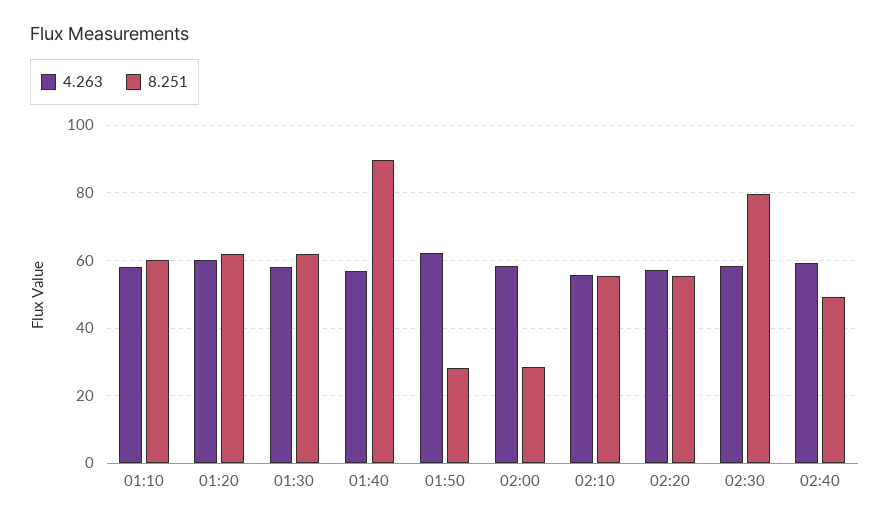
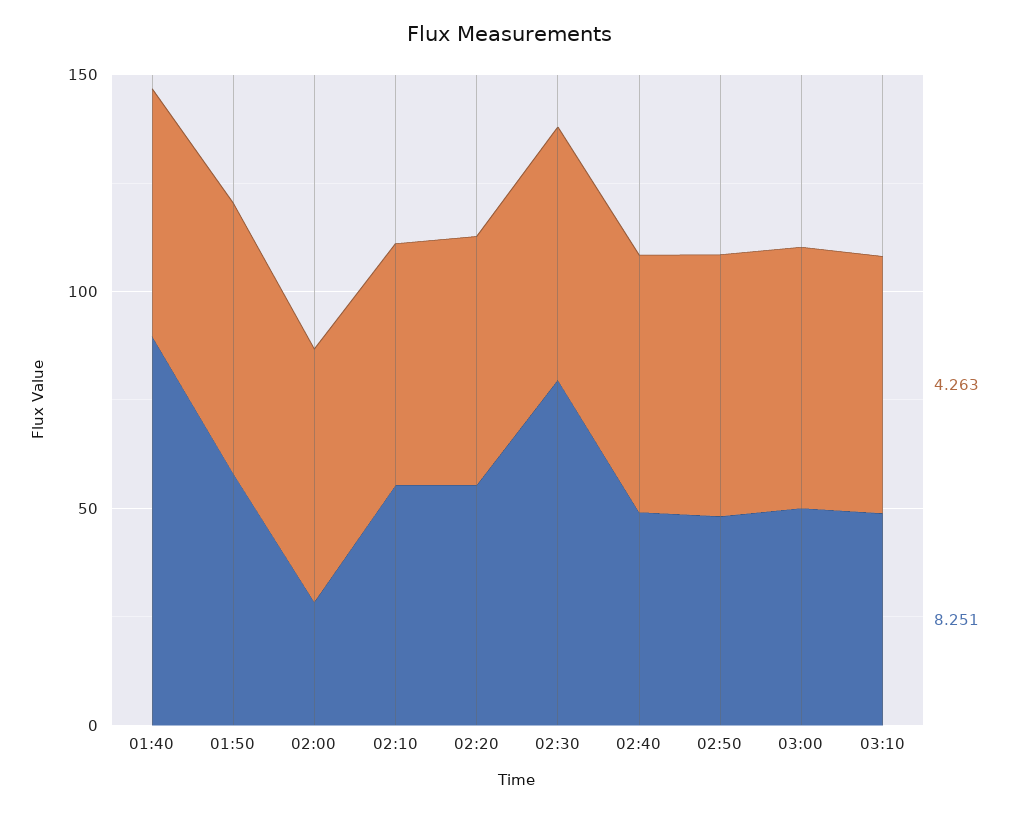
4.263, 01:10: 58 -> none
8.251, 01:10: 60 -> none
4.263, 01:20: 60 -> none
8.251, 01:20: 62 -> none
4.263, 01:30: 58 -> none
8.251, 01:30: 62 -> none
8.251, 01:50: 28 -> 60
4.263, 02:50: none -> 60
8.251, 02:50: none -> 50
4.263, 03:00: none -> 60
8.251, 03:00: none -> 50
4.263, 03:10: none -> 60
8.251, 03:10: none -> 50

